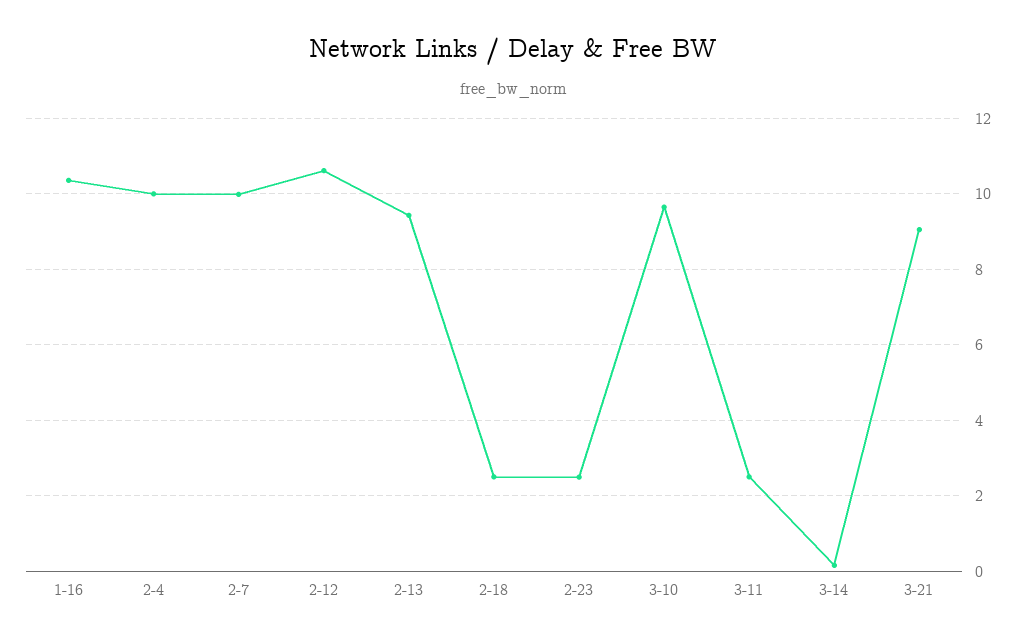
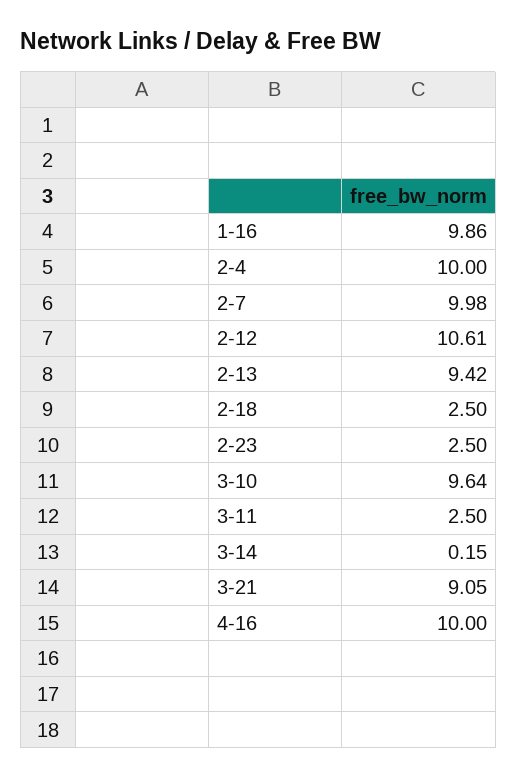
1-16: 10.4 -> 9.86
4-16: none -> 10

